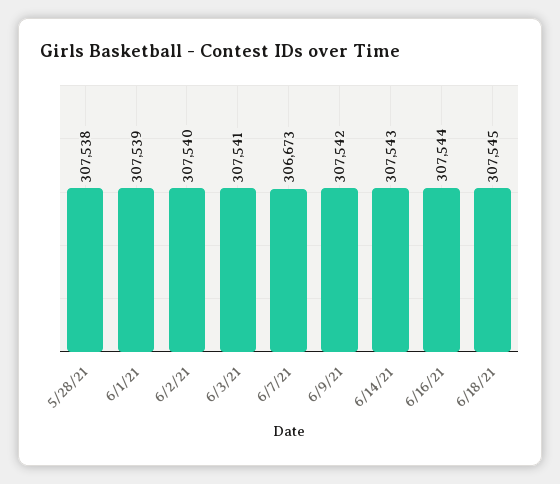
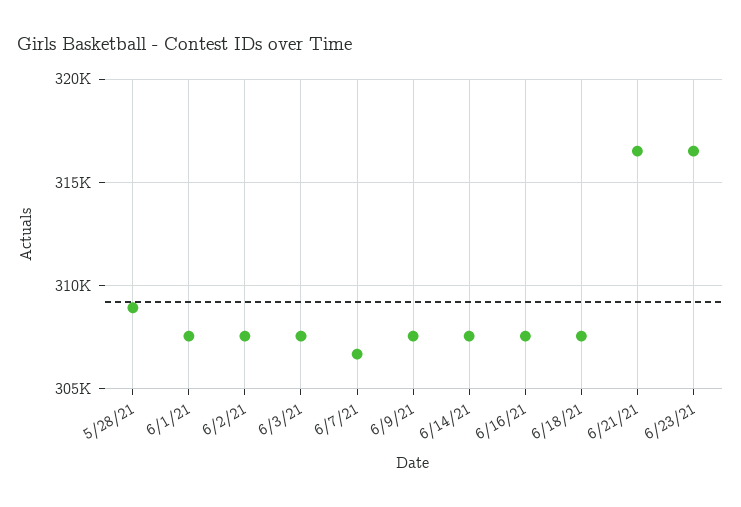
5/28/21: 307538 -> 309000
6/21/21: none -> 316500
6/23/21: none -> 316500

